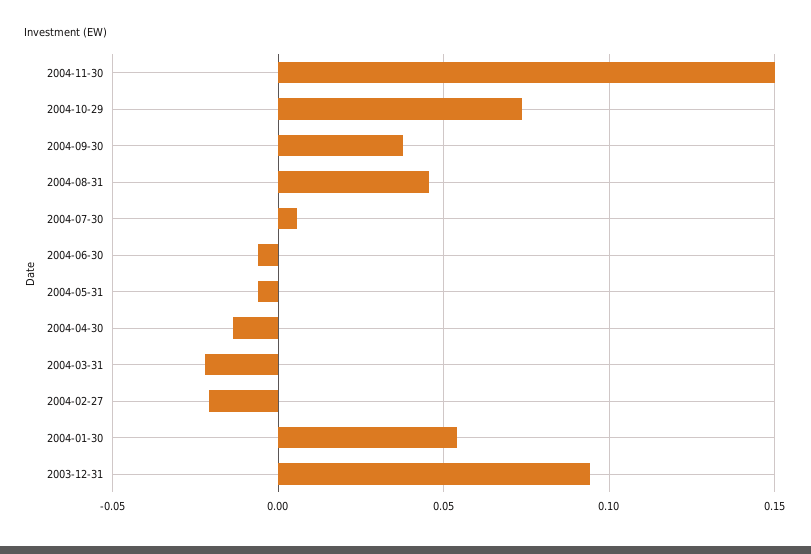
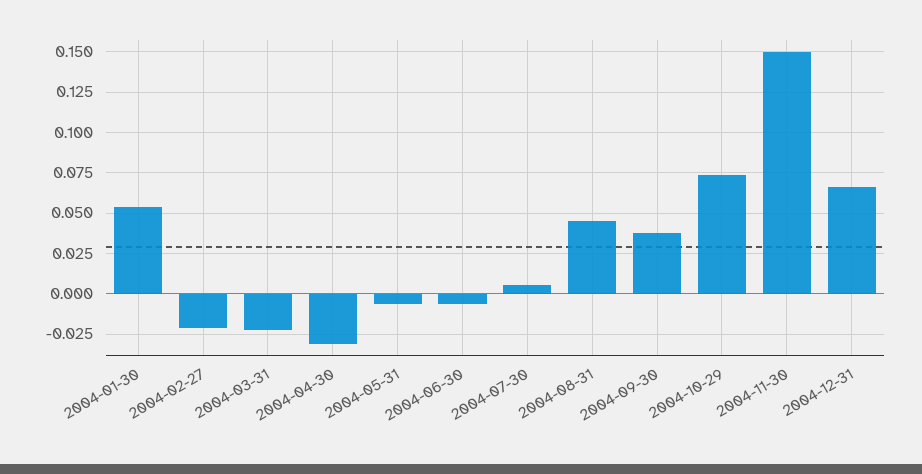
2004-04-30: -0.015 -> -0.03
2003-12-31: 0.095 -> none
2004-12-31: none -> 0.065

